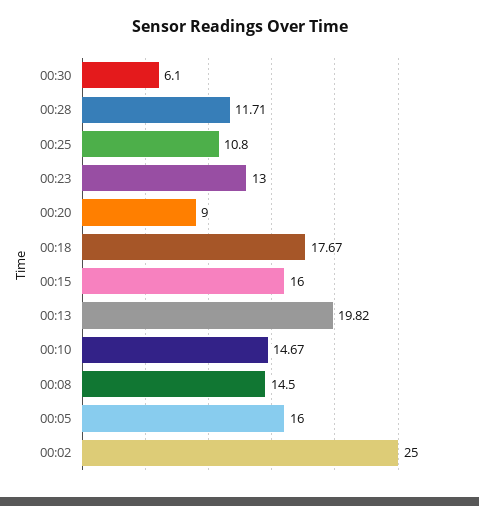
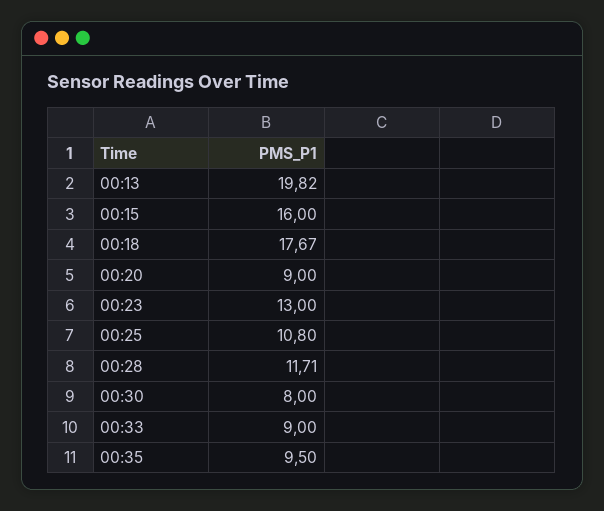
00:30: 6.1 -> 8
00:10: 14.67 -> none
00:08: 14.5 -> none
00:05: 16 -> none
00:02: 25 -> none
00:33: none -> 9
00:35: none -> 9.5

